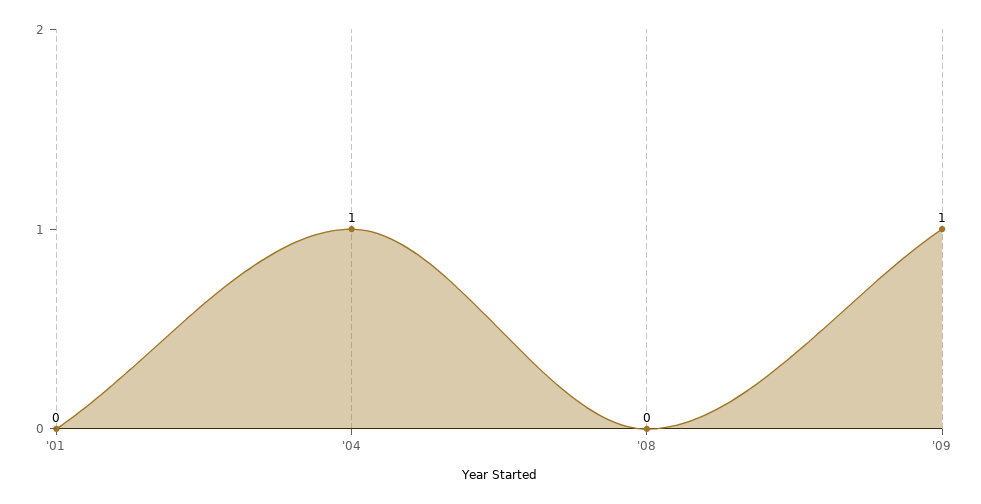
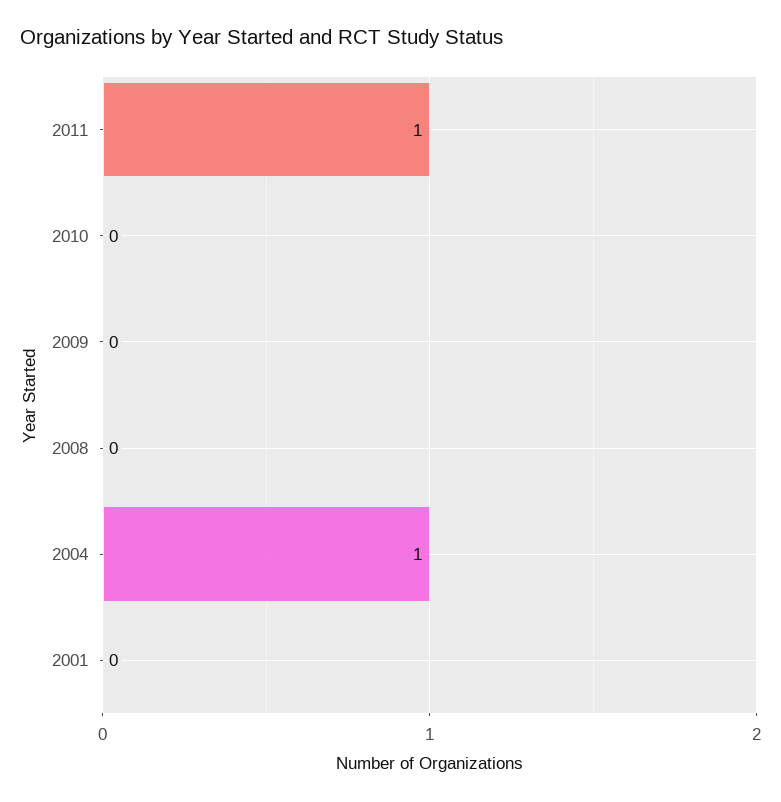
'09: 1 -> 0
2011: none -> 1
2010: none -> 0

